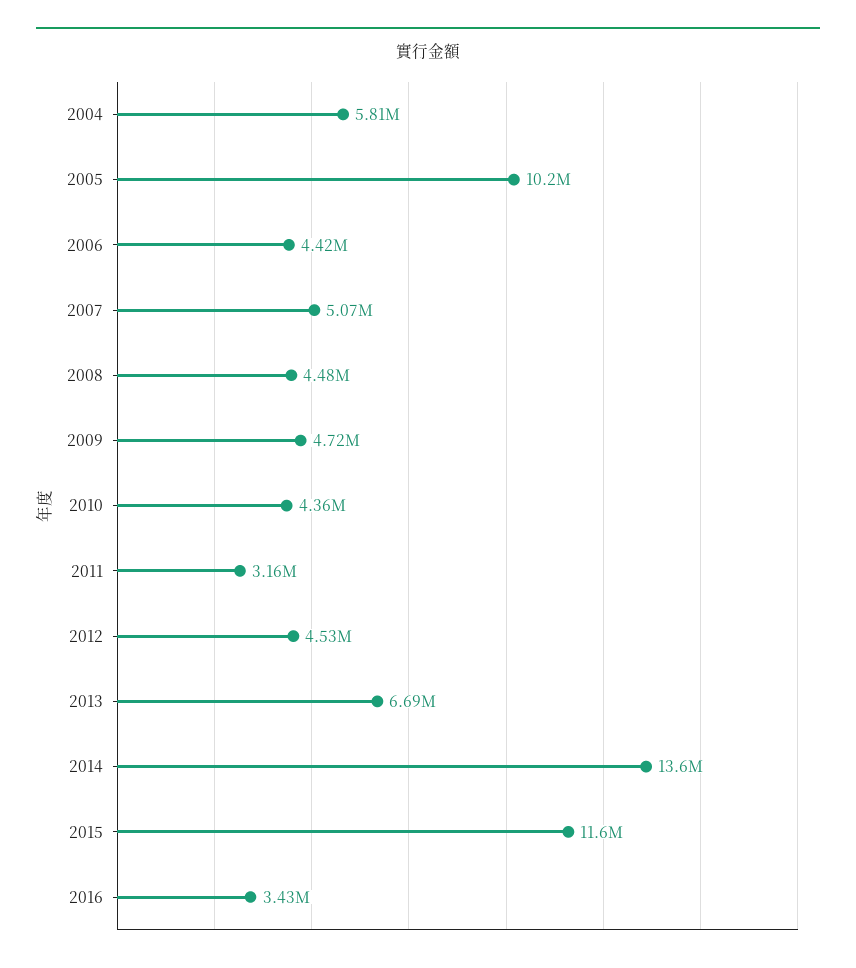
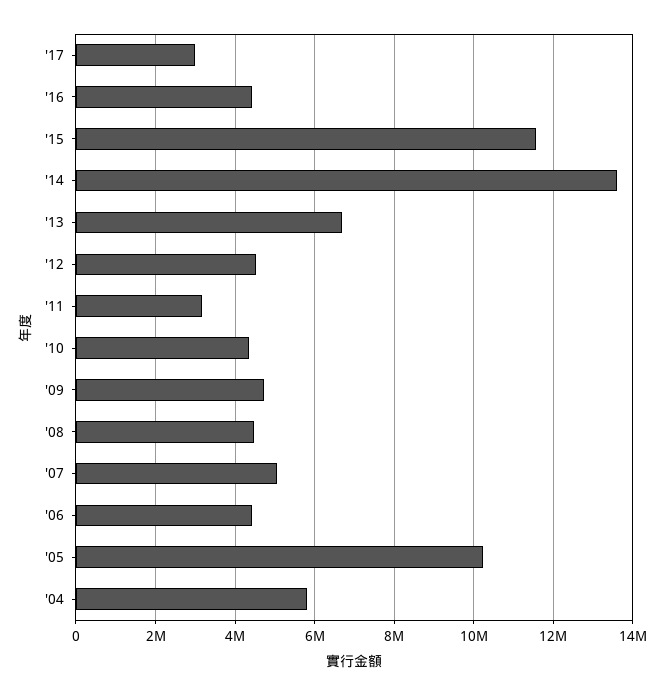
2016: 3430000 -> 4400000
'17: none -> 3000000

